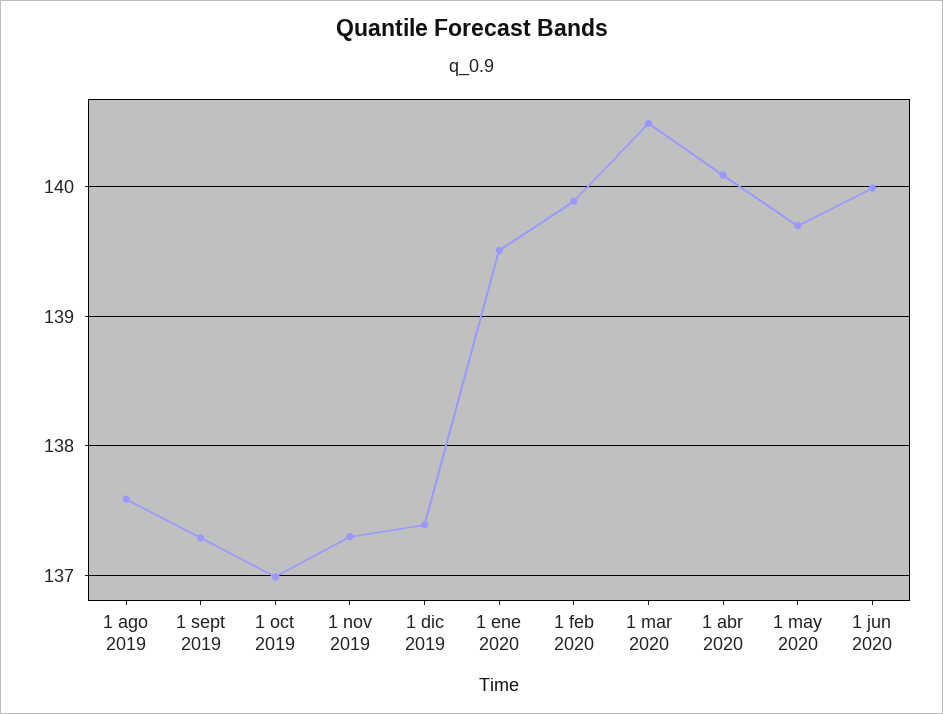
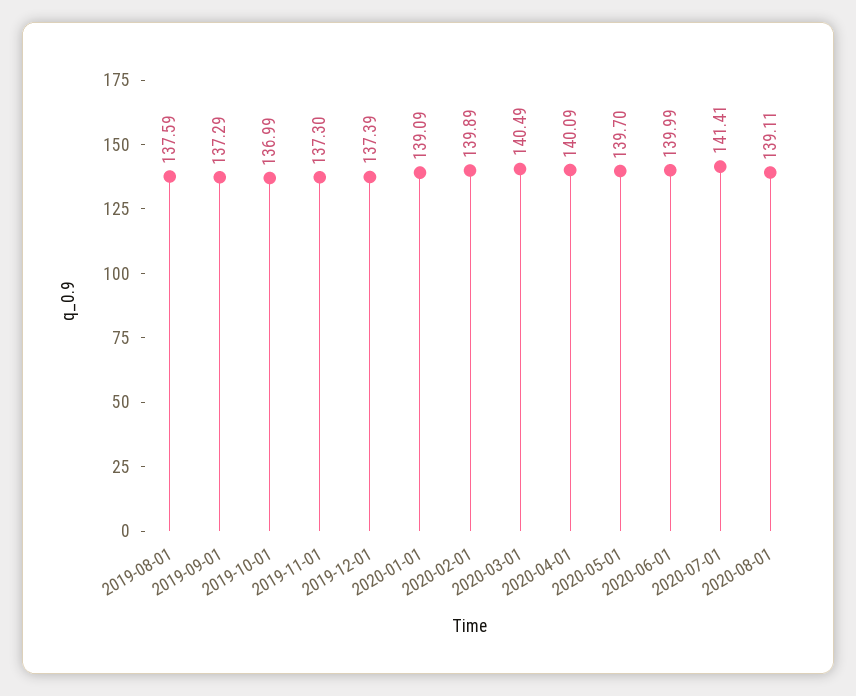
1 ene 2020: 139.5 -> 139.09
2020-07-01: none -> 141.41
2020-08-01: none -> 139.11

